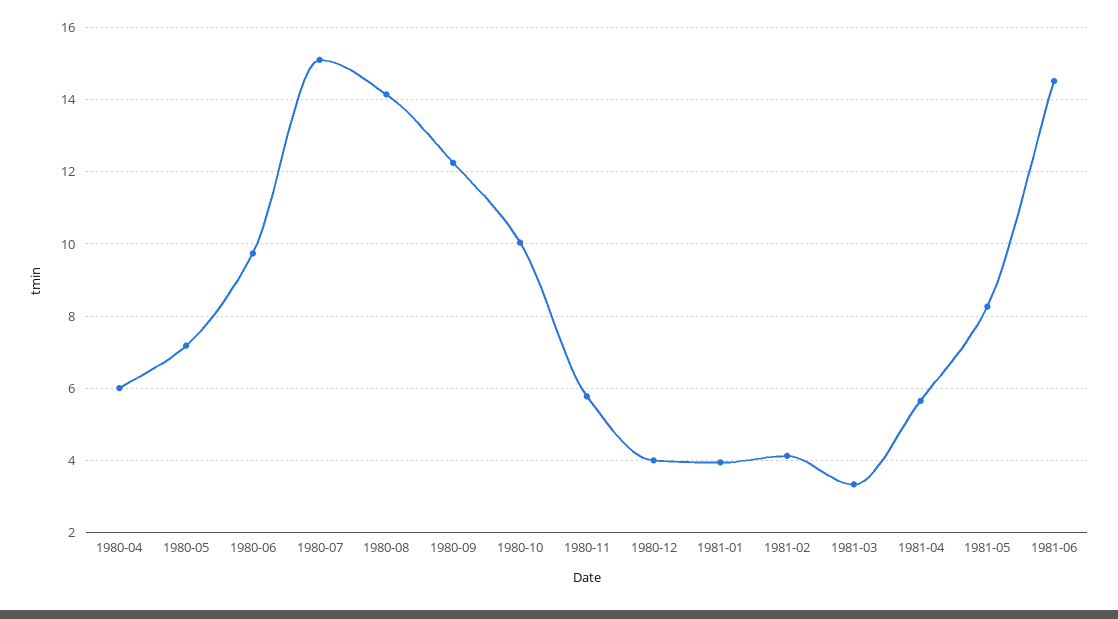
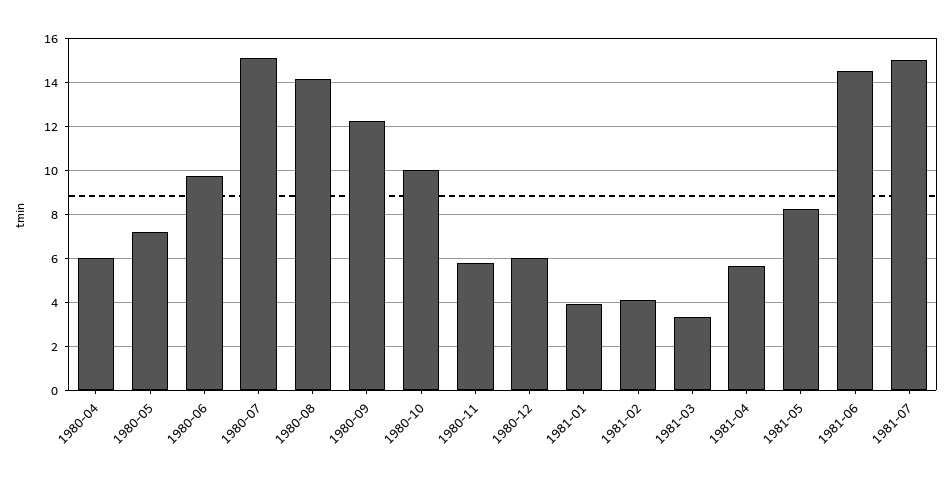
1980-12: 4 -> 6
1981-07: none -> 15

